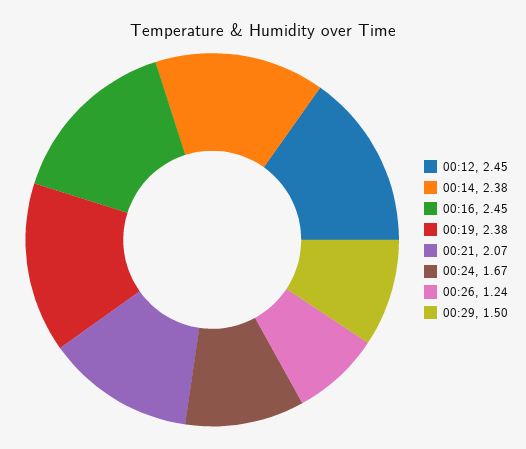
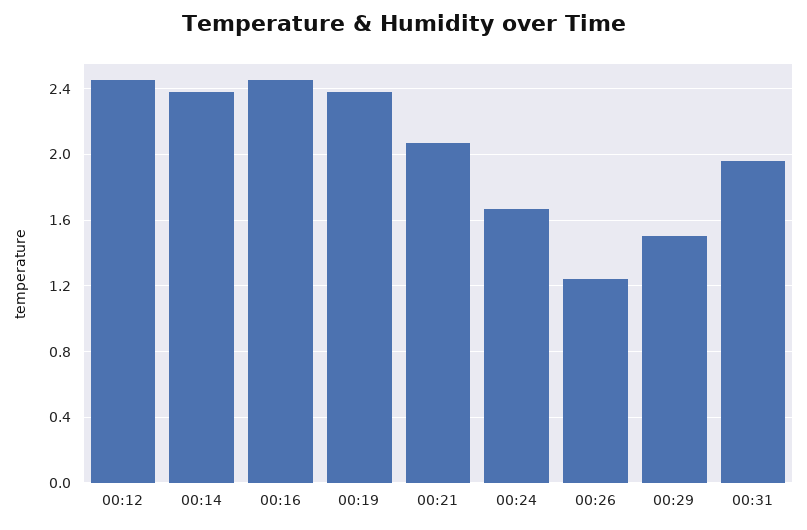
00:31: none -> 1.95

